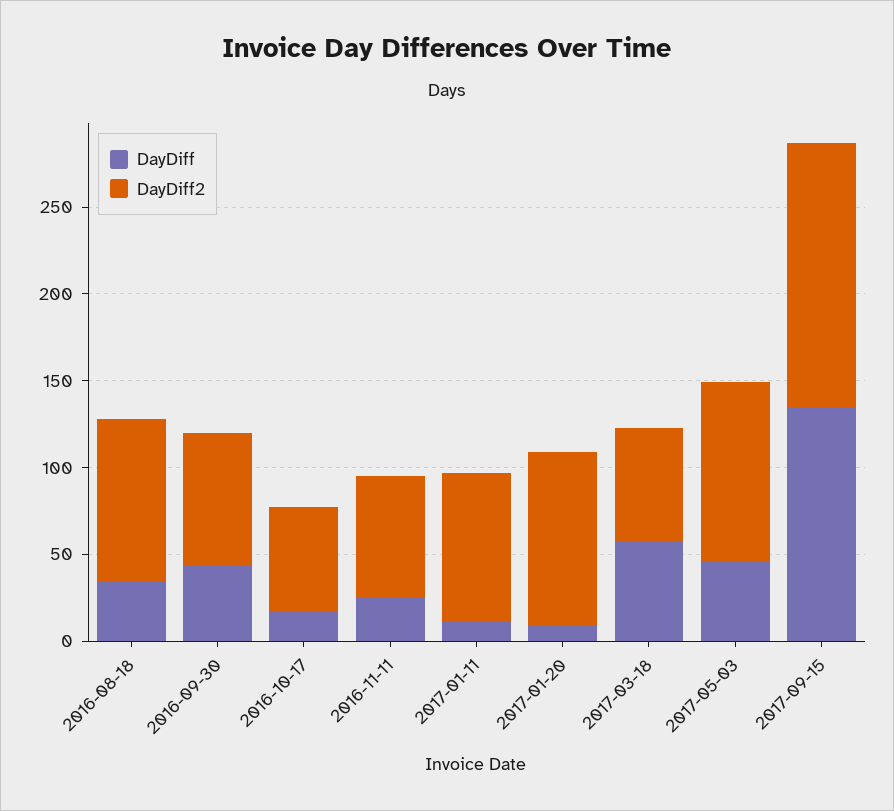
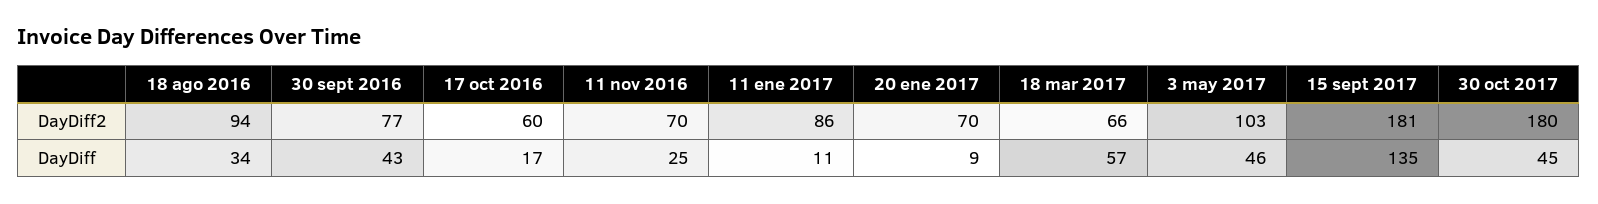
DayDiff2, 2017-01-20: 100 -> 70
DayDiff2, 2017-09-15: 150 -> 181
DayDiff2, 30 oct 2017: none -> 180
DayDiff, 30 oct 2017: none -> 45

